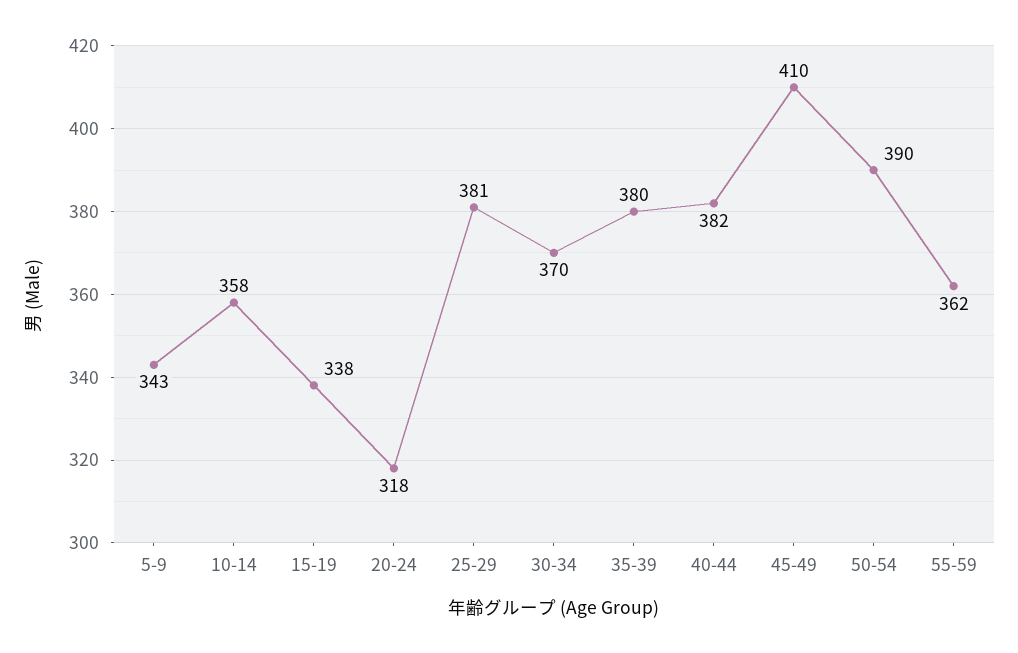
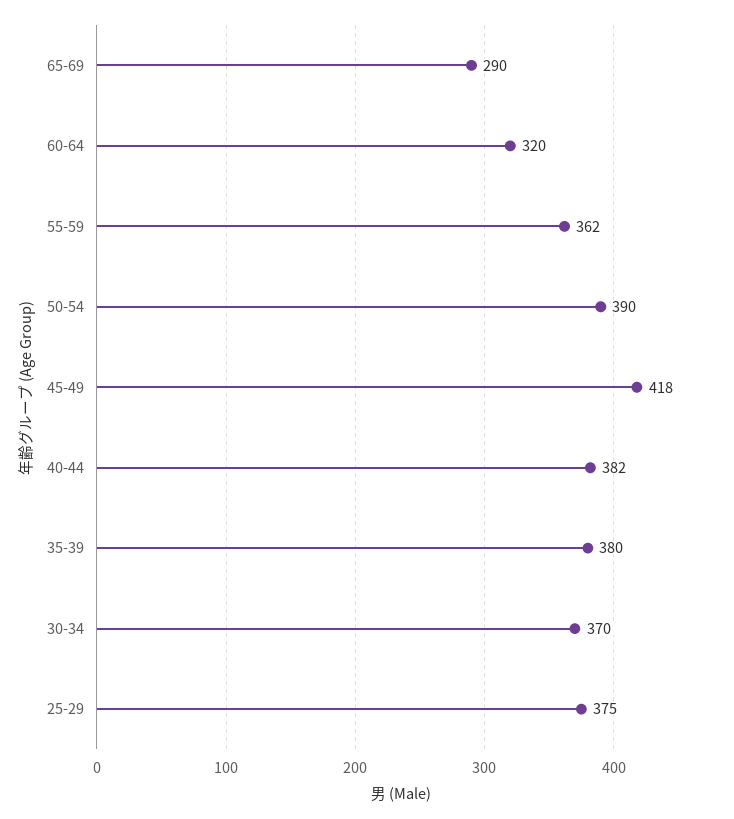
5-9: 343 -> none
10-14: 358 -> none
15-19: 338 -> none
20-24: 318 -> none
25-29: 381 -> 375
45-49: 410 -> 418
65-69: none -> 290
60-64: none -> 320

